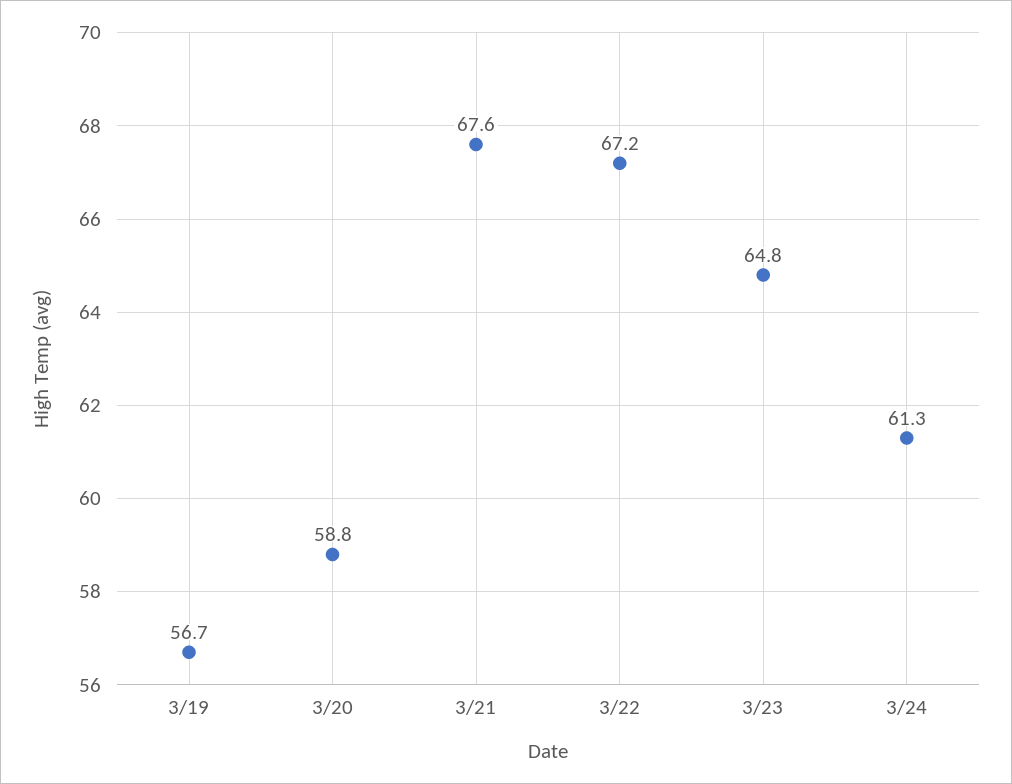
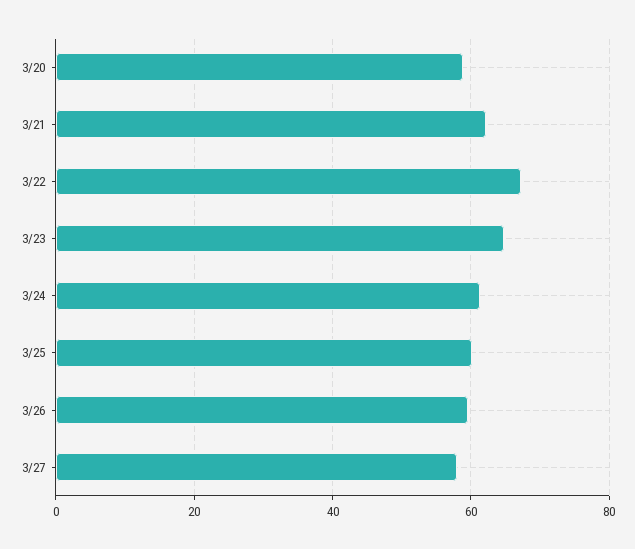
3/19: 56.7 -> none
3/21: 67.6 -> 62
3/25: none -> 60
3/26: none -> 60
3/27: none -> 58

